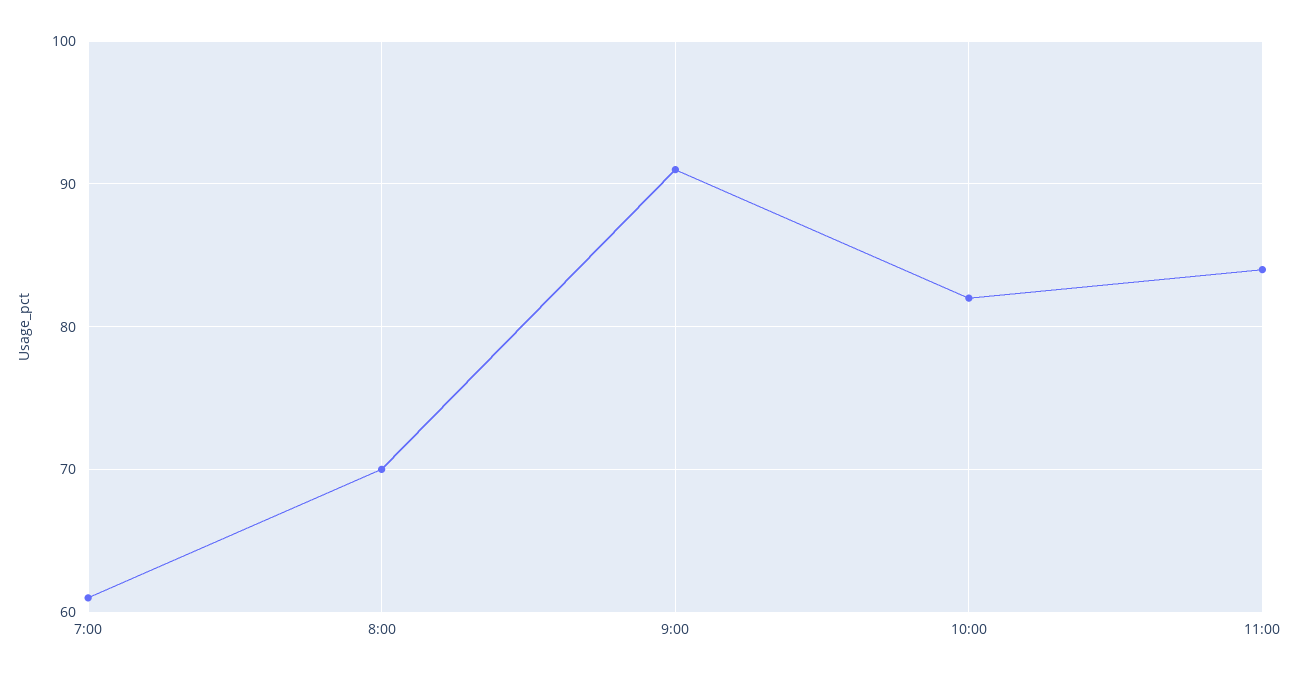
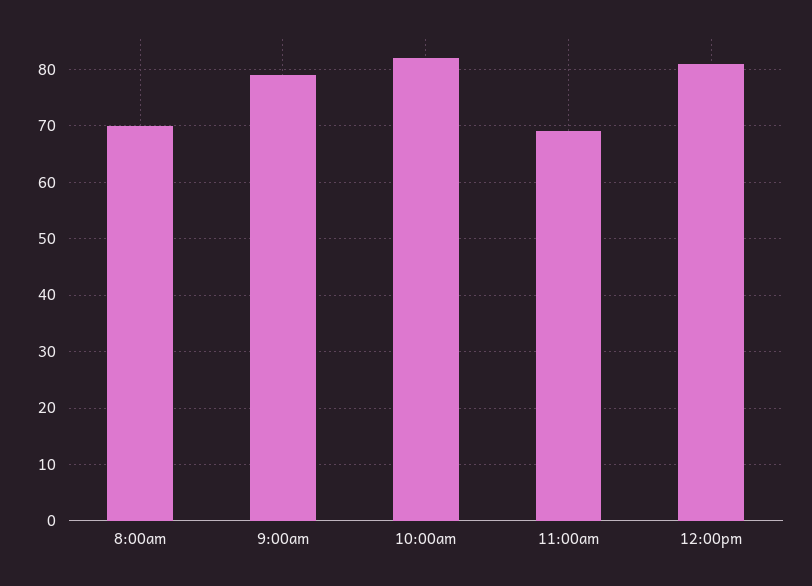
7:00: 61 -> none
9:00: 91 -> 80
11:00: 84 -> 70
12:00pm: none -> 80

